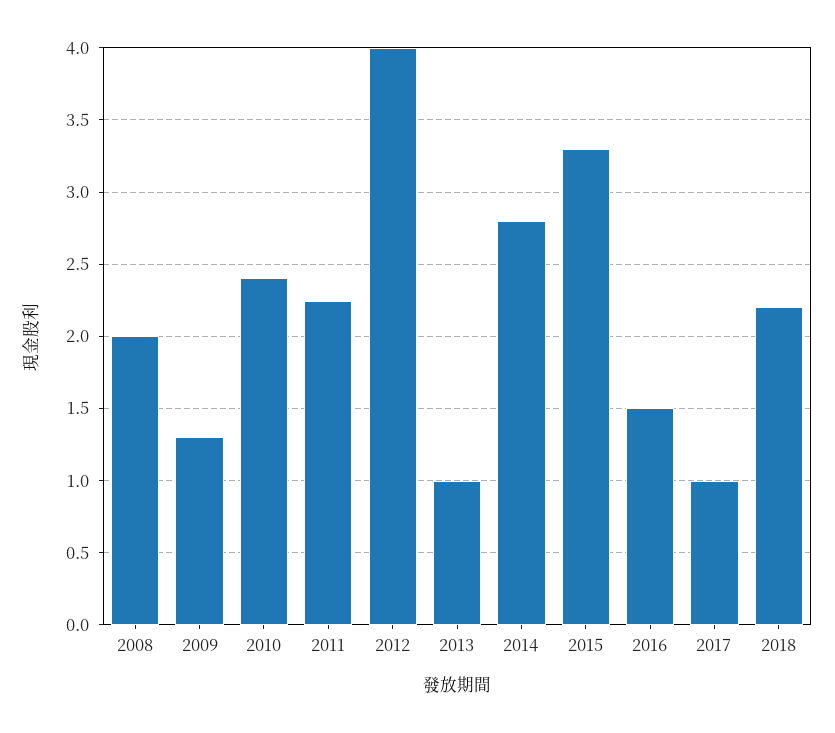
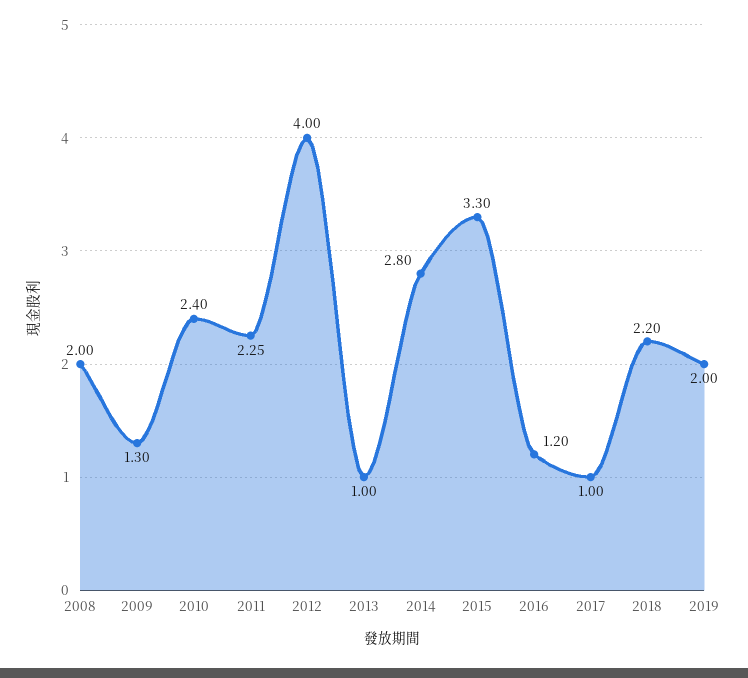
2016: 1.5 -> 1.2
2019: none -> 2

